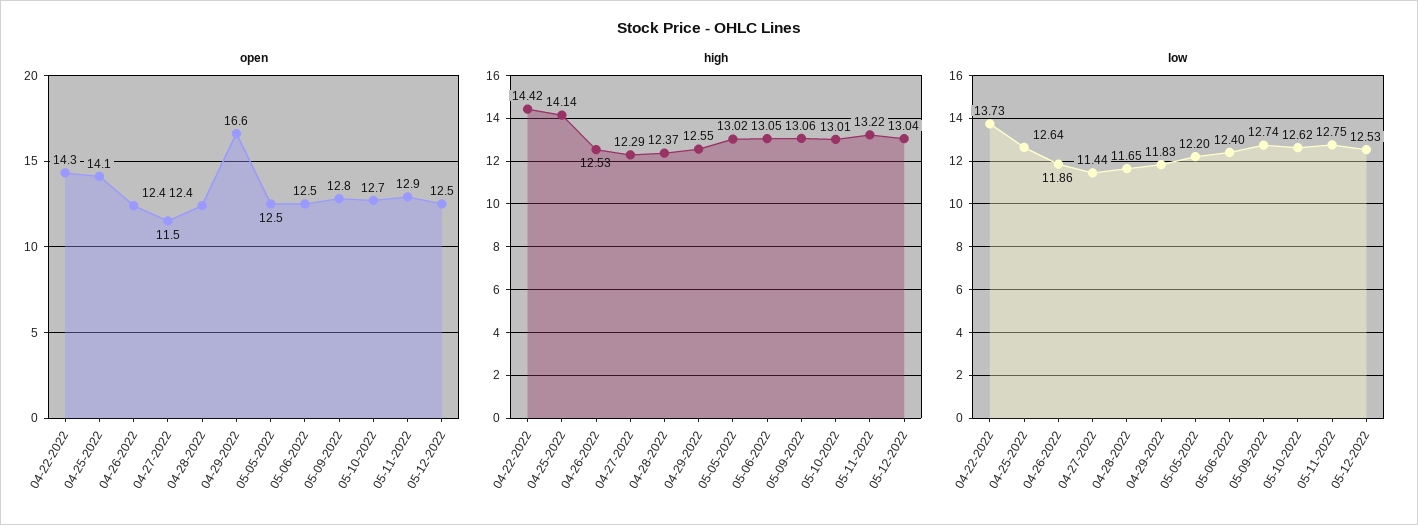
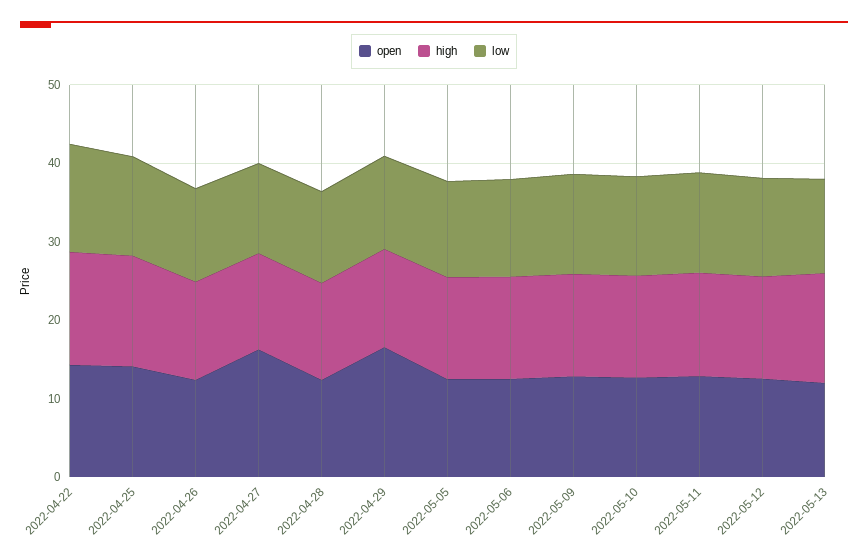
open, 04-27-2022: 11.5 -> 16
open, 2022-05-13: none -> 12
high, 2022-05-13: none -> 14
low, 2022-05-13: none -> 12

